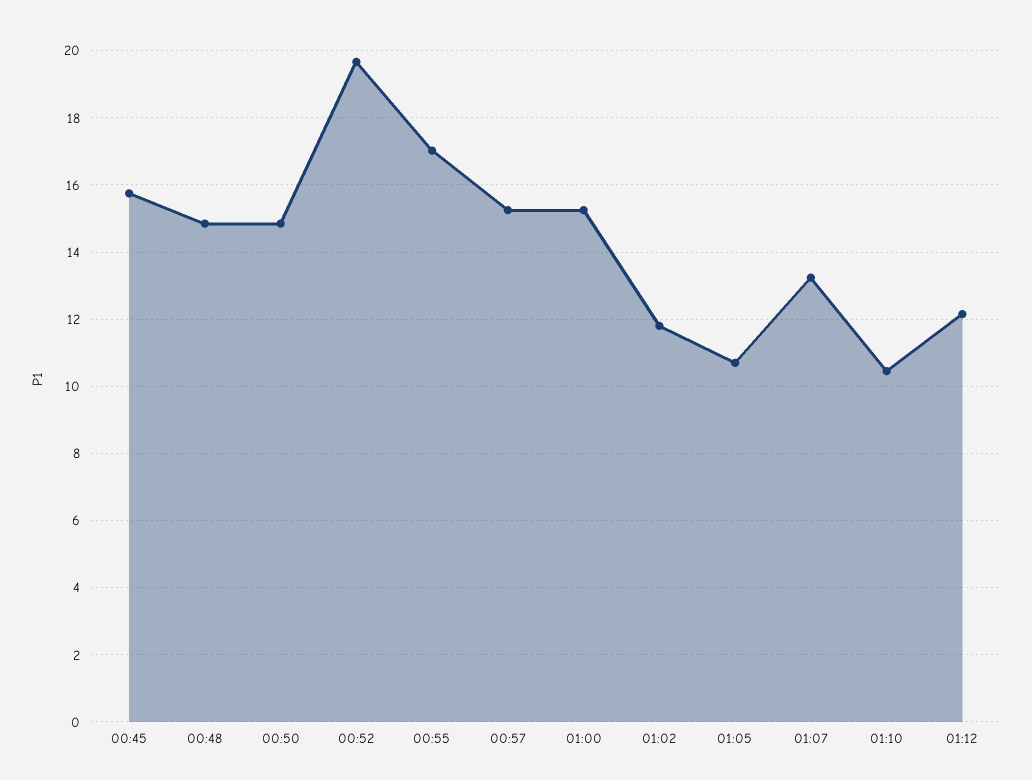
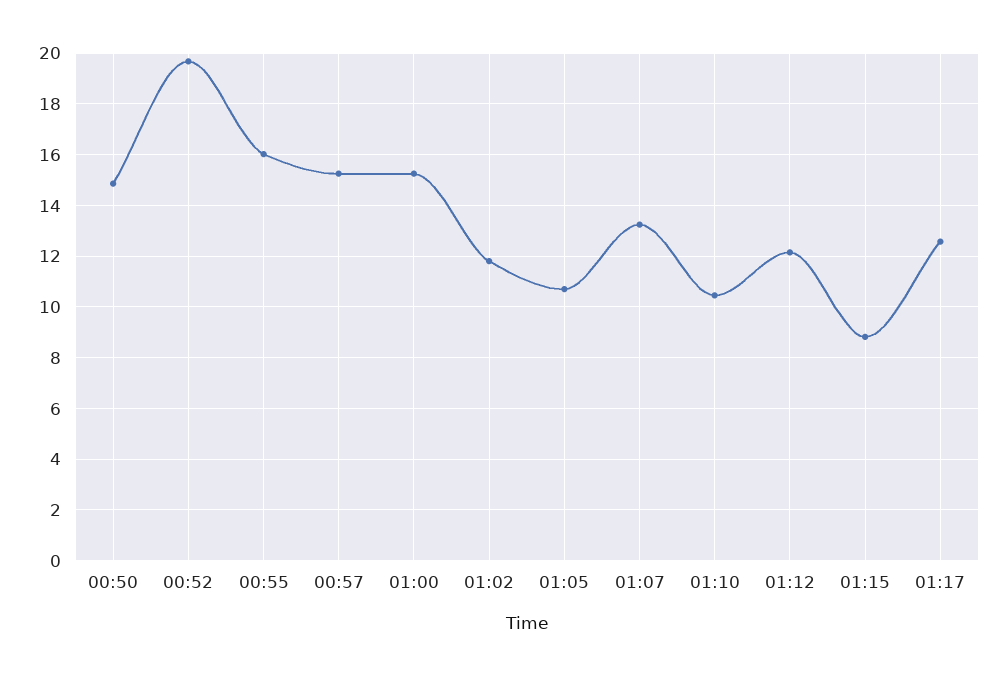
00:45: 15.8 -> none
00:48: 14.8 -> none
00:55: 17 -> 16
01:15: none -> 8.75
01:17: none -> 12.5

